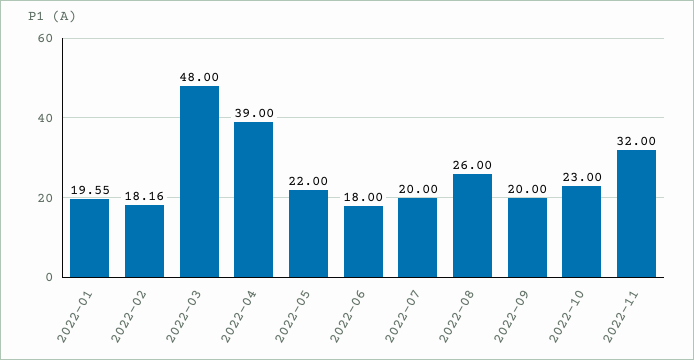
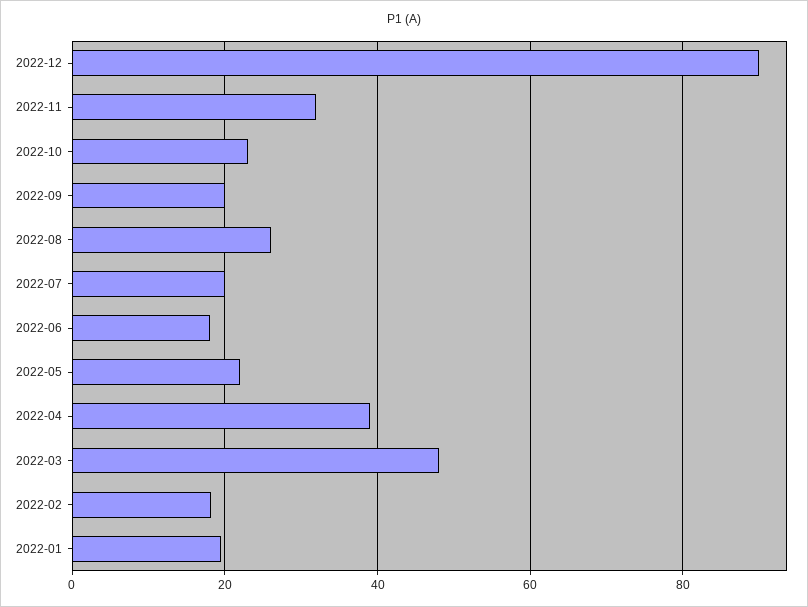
2022-12: none -> 90

